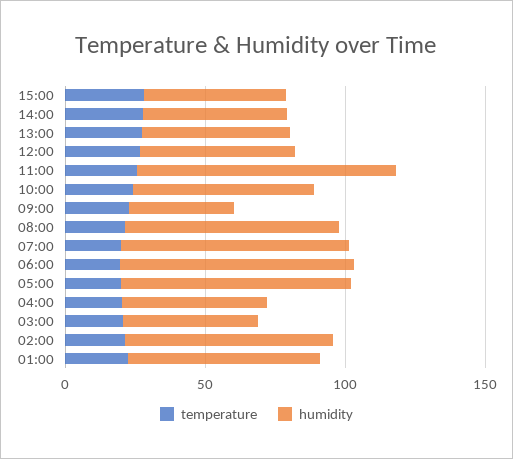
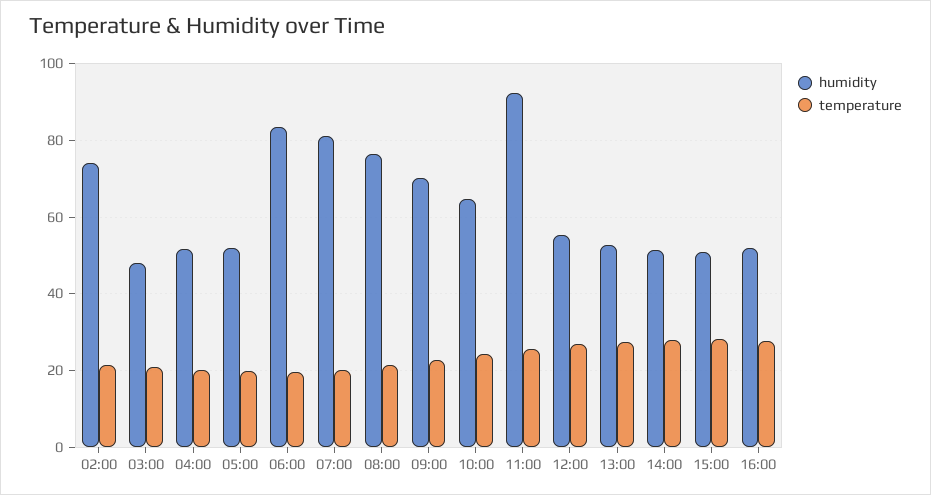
humidity, 09:00: 40 -> 70
humidity, 05:00: 80 -> 52
temperature, 01:00: 20 -> none
humidity, 01:00: 70 -> none
humidity, 16:00: none -> 52
temperature, 16:00: none -> 28

